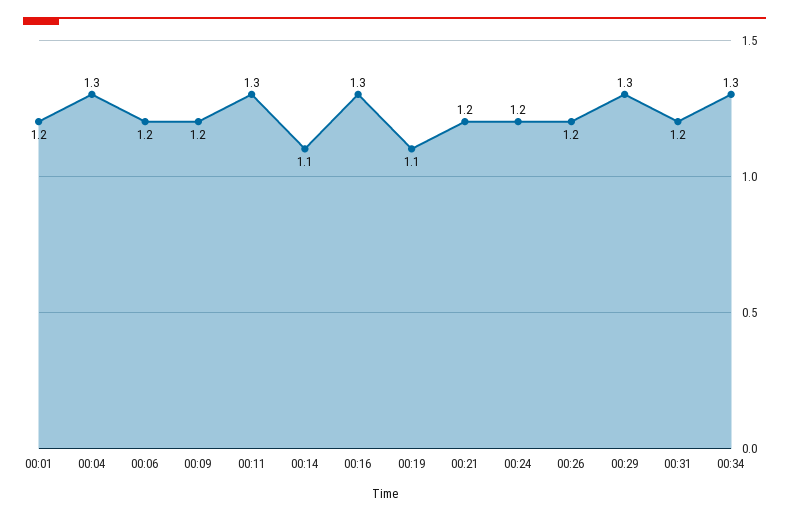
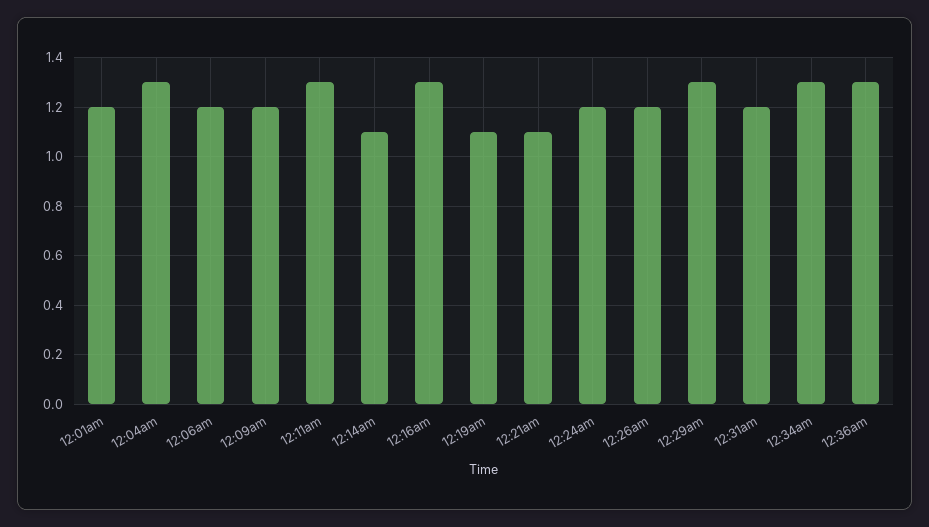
00:21: 1.2 -> 1.1
12:36am: none -> 1.3

